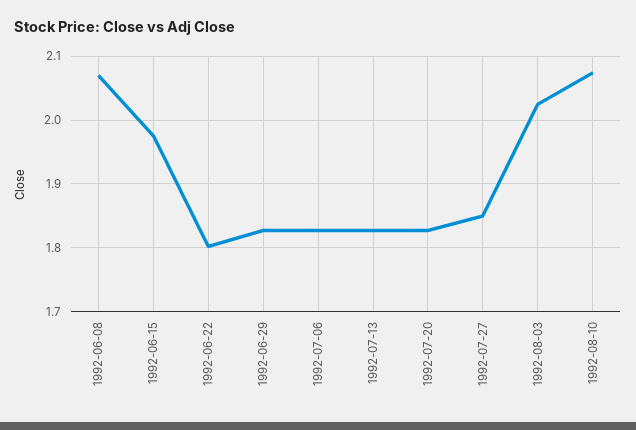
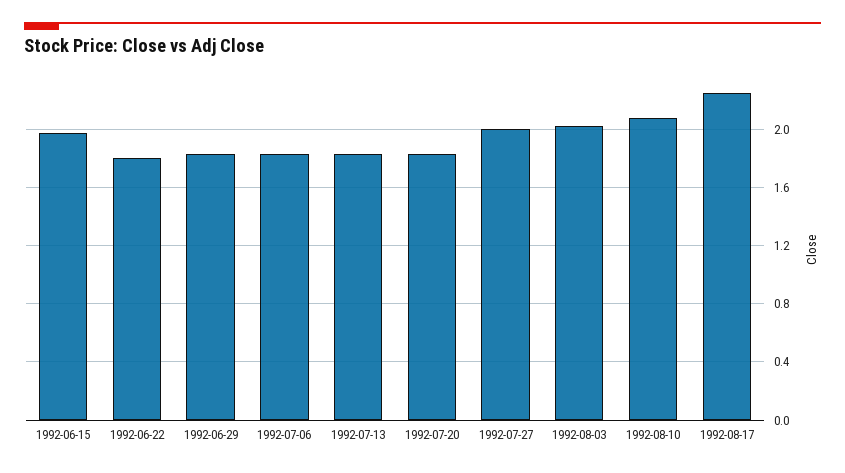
1992-06-08: 2.07 -> none
1992-07-27: 1.85 -> 2
1992-08-17: none -> 2.25

